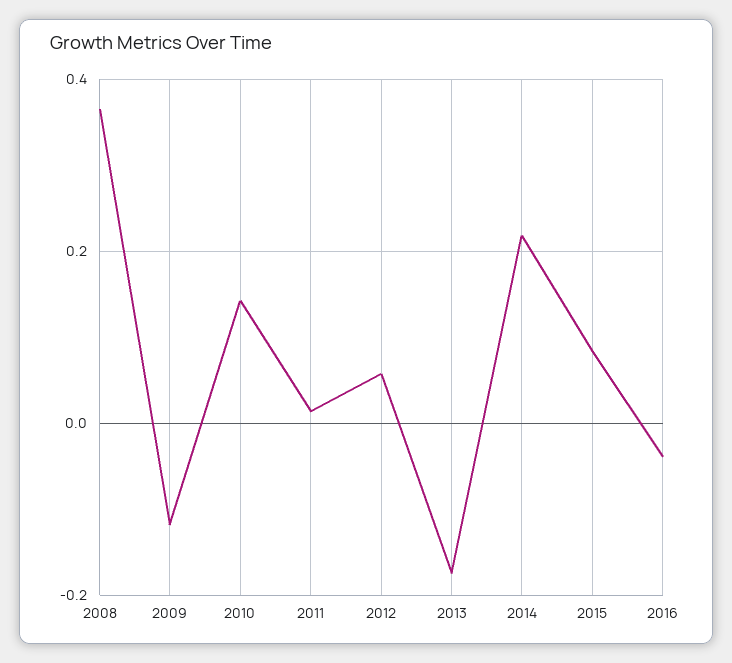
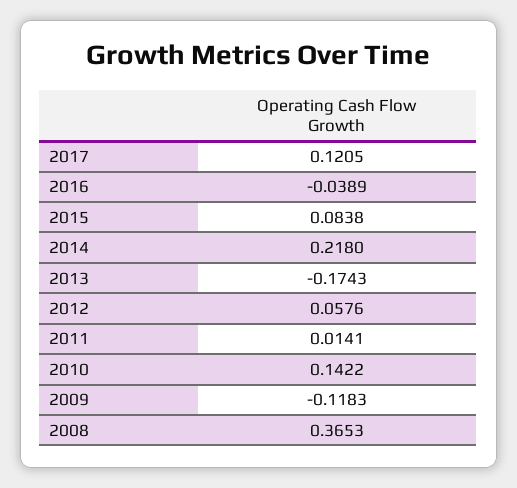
2017: none -> 0.1205

